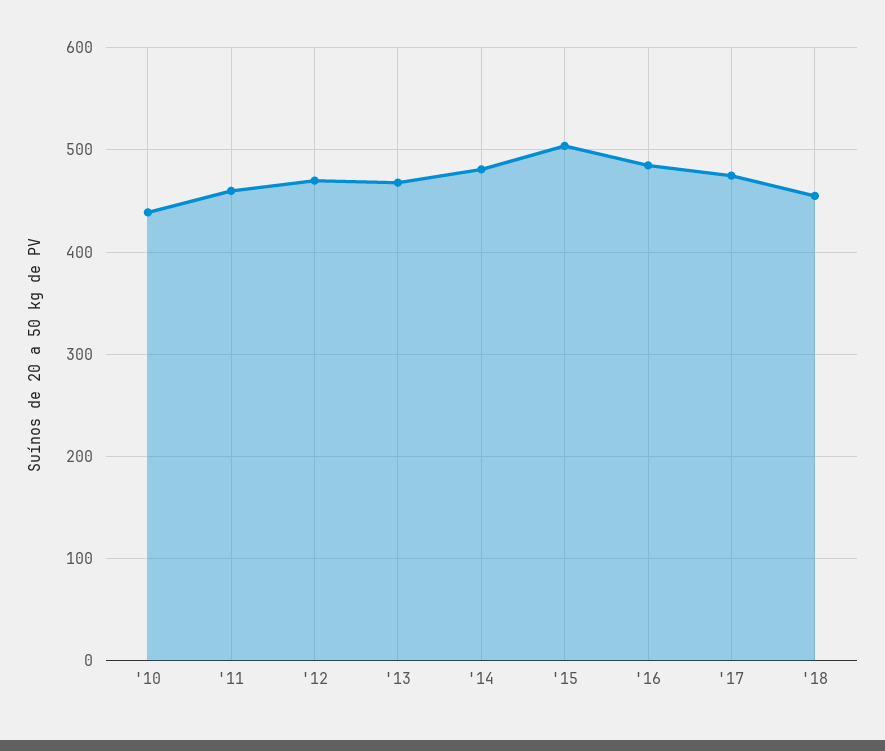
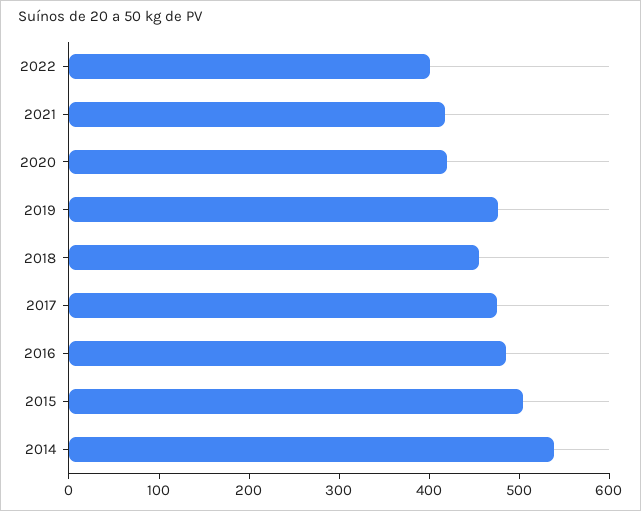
'10: 440 -> none
'11: 460 -> none
'12: 470 -> none
'13: 470 -> none
'14: 480 -> 540
2022: none -> 400
2021: none -> 420
2020: none -> 420
2019: none -> 480

